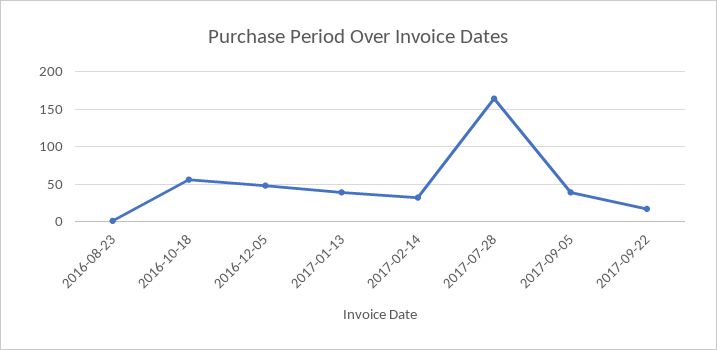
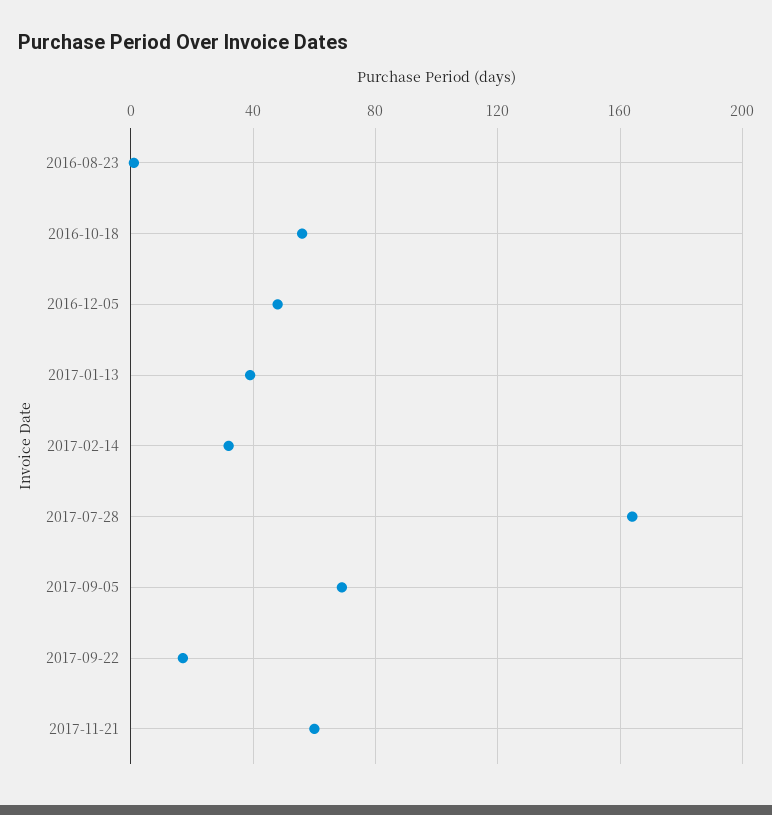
2017-09-05: 40 -> 70
2017-11-21: none -> 60

